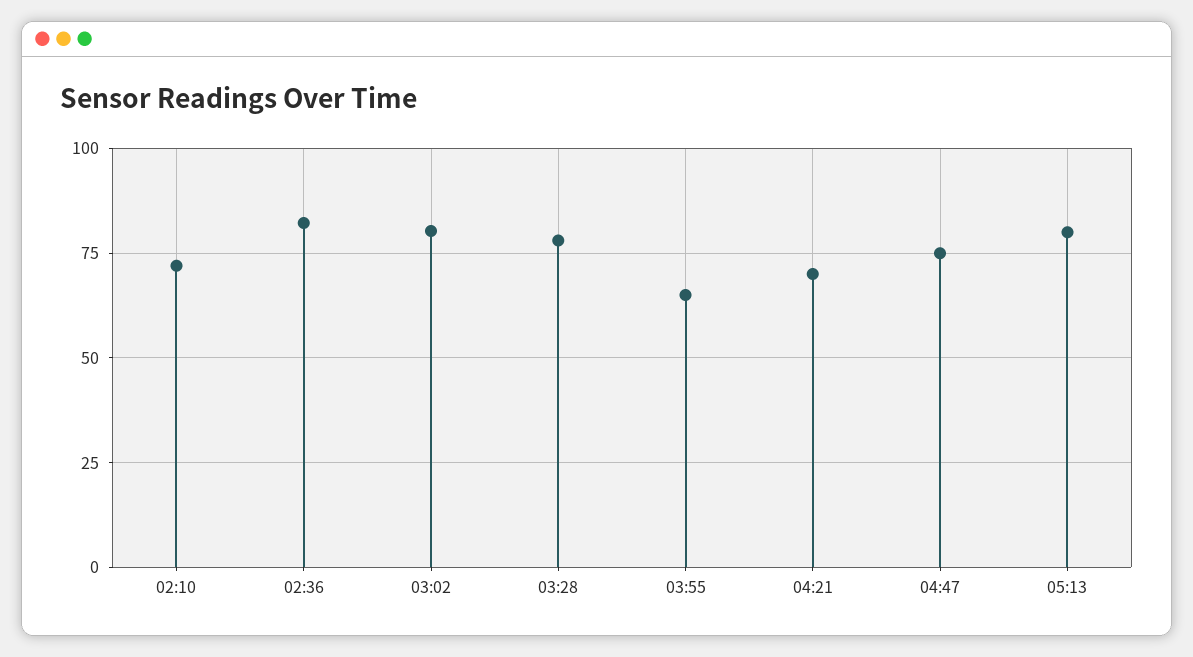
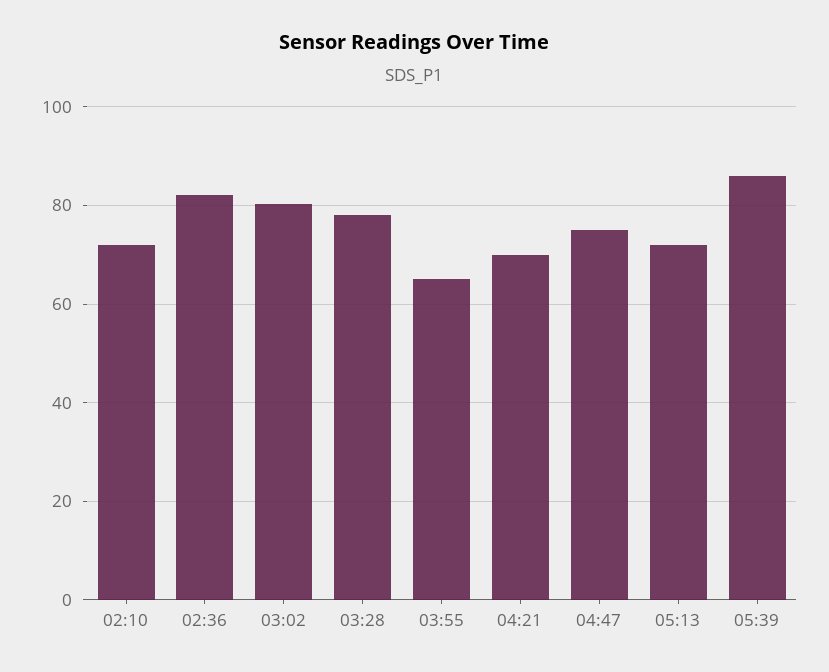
05:13: 80 -> 72
05:39: none -> 86

